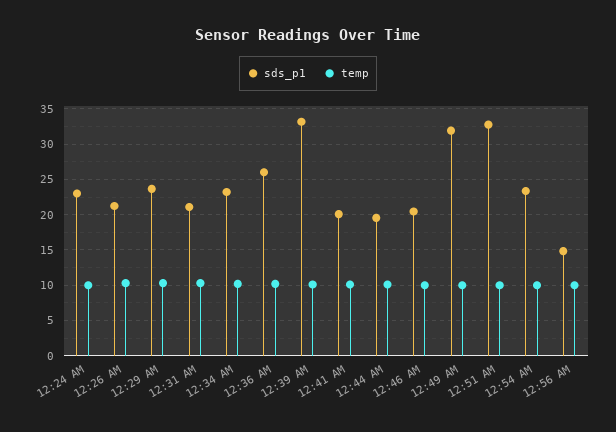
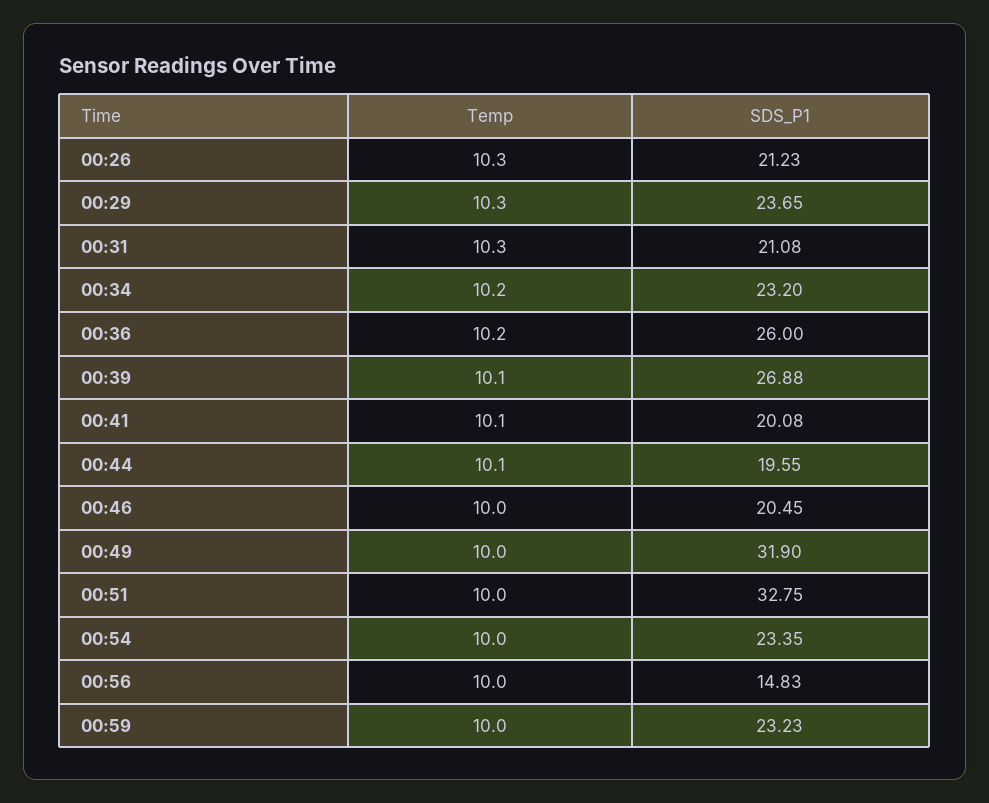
sds_p1, 12:24 AM: 23 -> none
temp, 12:24 AM: 10 -> none
sds_p1, 12:39 AM: 33 -> 26.88
temp, 00:59: none -> 10
sds_p1, 00:59: none -> 23.23

